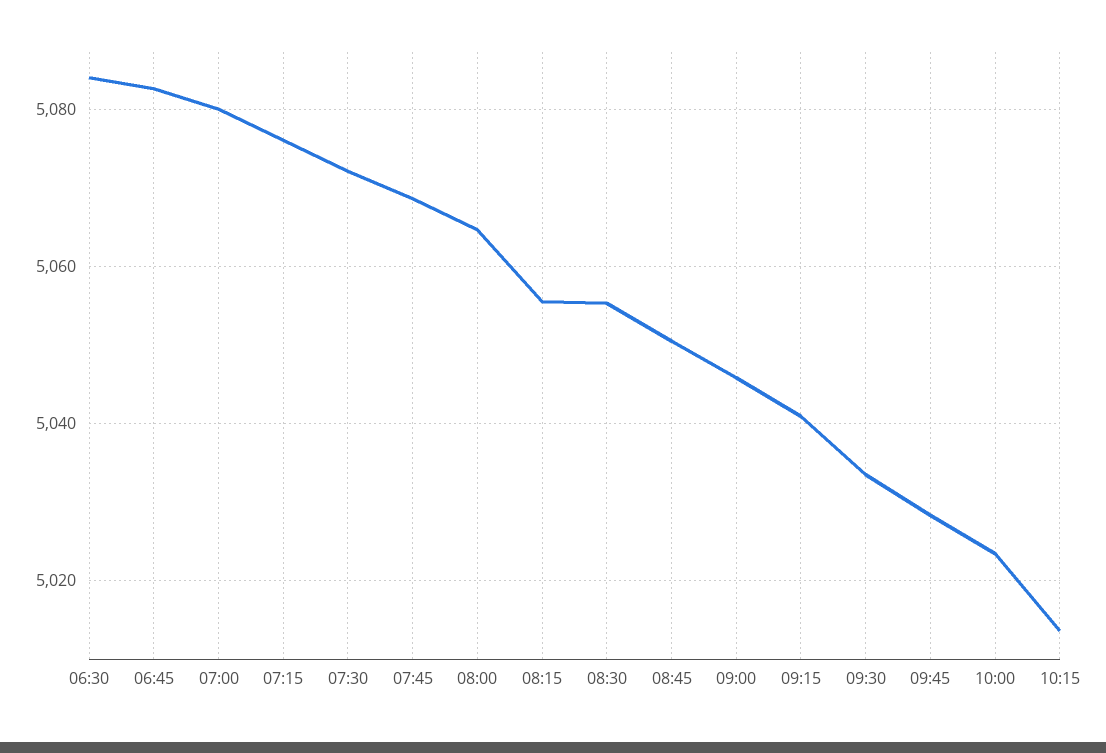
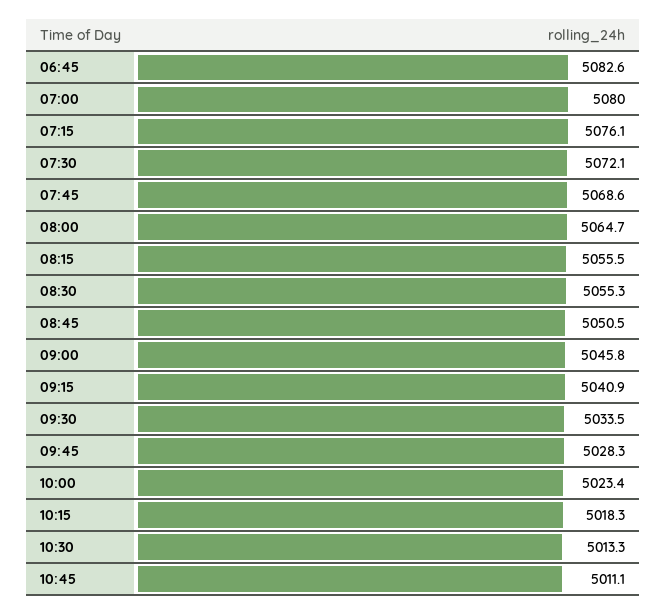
06:30: 5084 -> none
10:15: 5014 -> 5018.3
10:30: none -> 5013.3
10:45: none -> 5011.1

